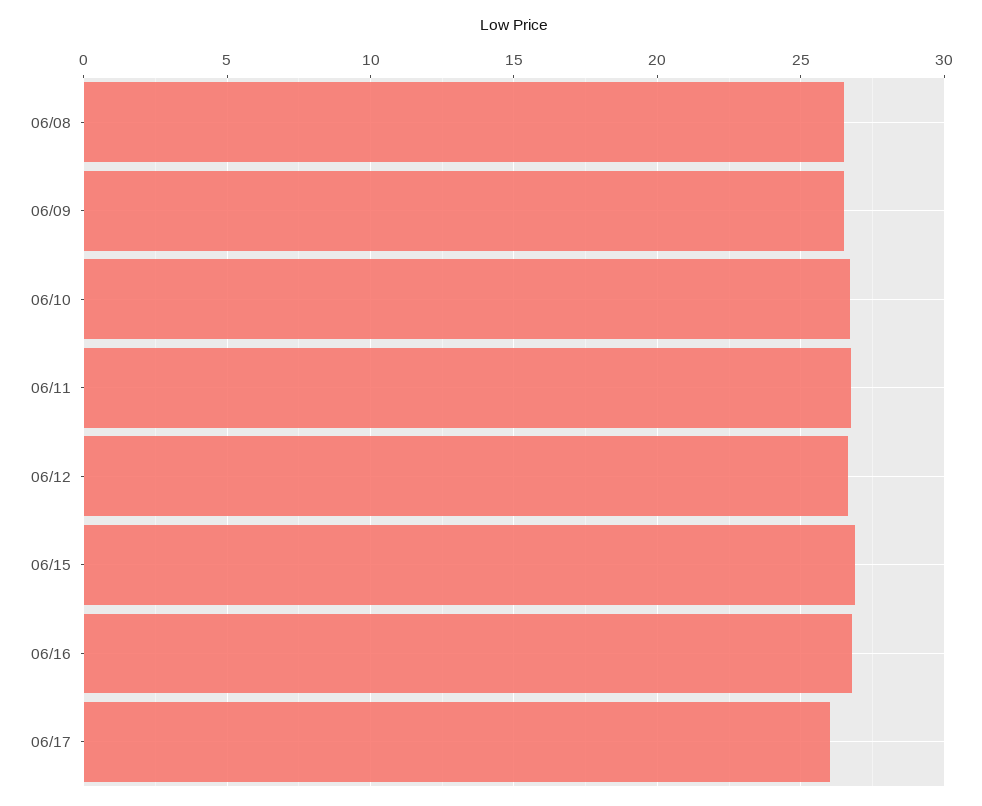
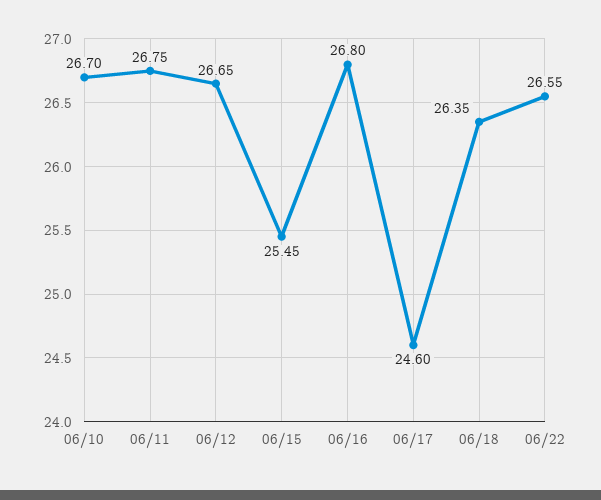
06/08: 26.5 -> none
06/09: 26.5 -> none
06/15: 27 -> 25.45
06/17: 26 -> 24.6
06/18: none -> 26.35
06/22: none -> 26.55

